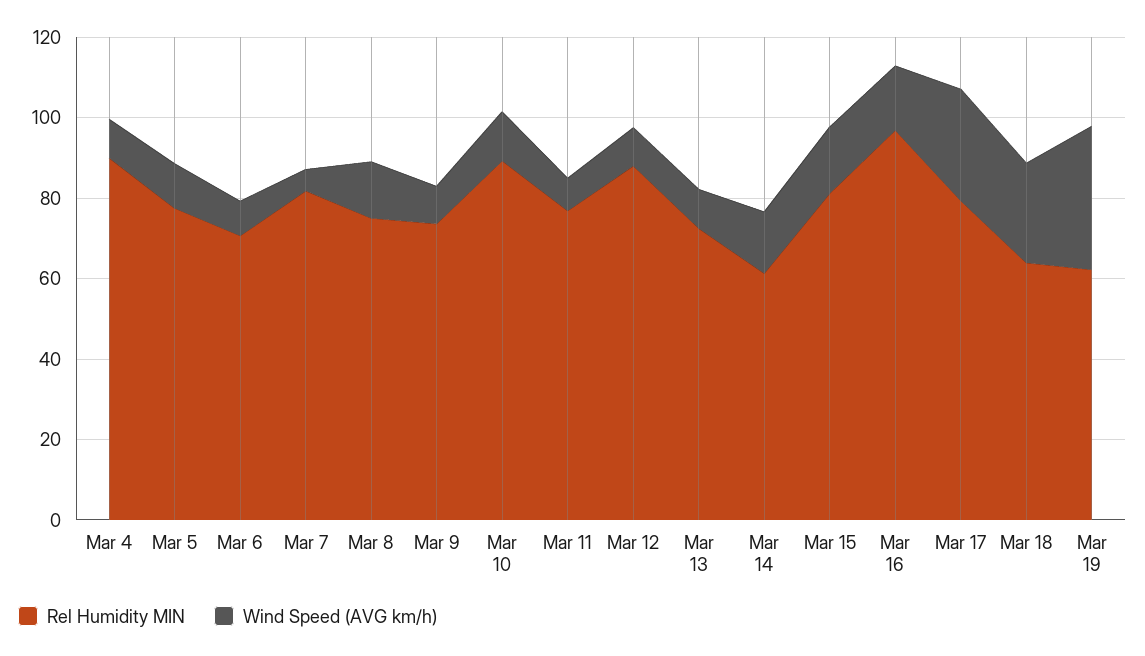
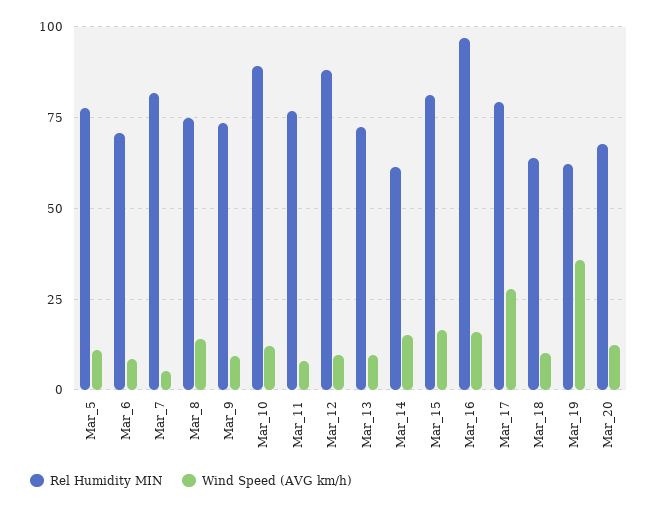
Rel Humidity MIN, Mar 4: 90 -> none
Wind Speed (AVG km/h), Mar 4: 10 -> none
Wind Speed (AVG km/h), Mar 18: 25 -> 10
Rel Humidity MIN, Mar_20: none -> 67.5
Wind Speed (AVG km/h), Mar_20: none -> 12.5

